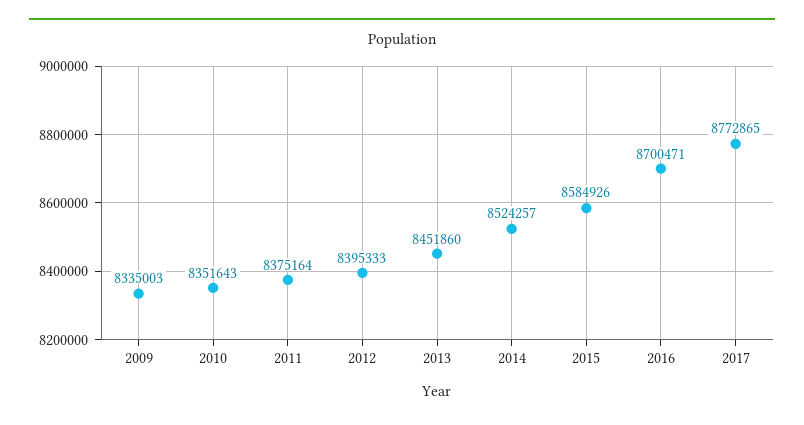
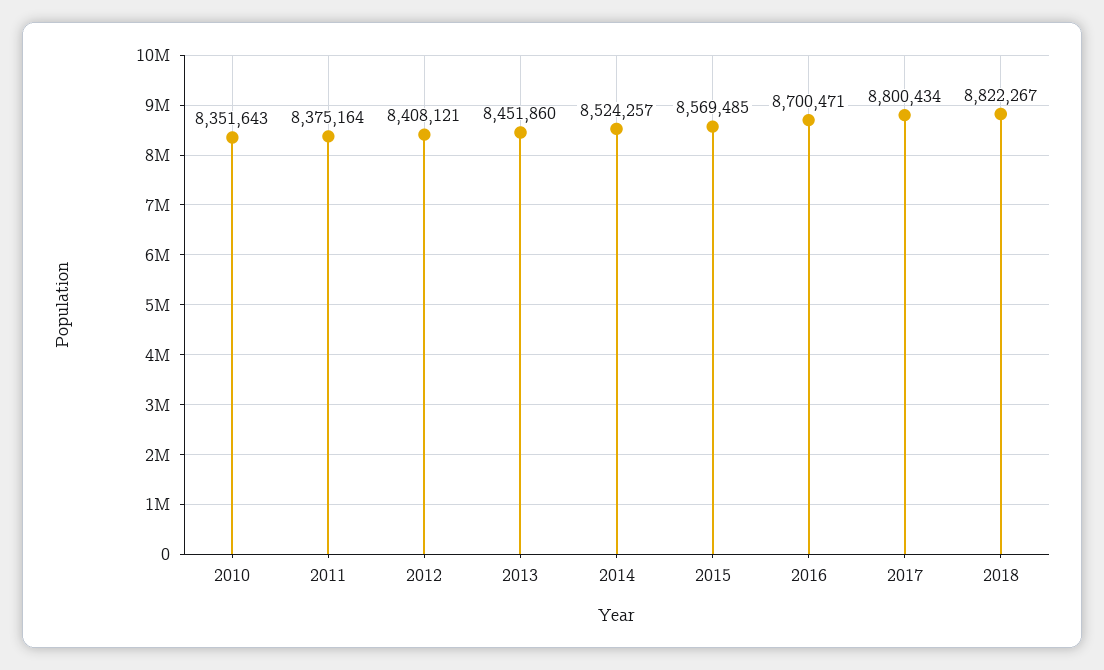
2009: 8335003 -> none
2012: 8395333 -> 8408121
2015: 8584926 -> 8569485
2017: 8772865 -> 8800434
2018: none -> 8822267

